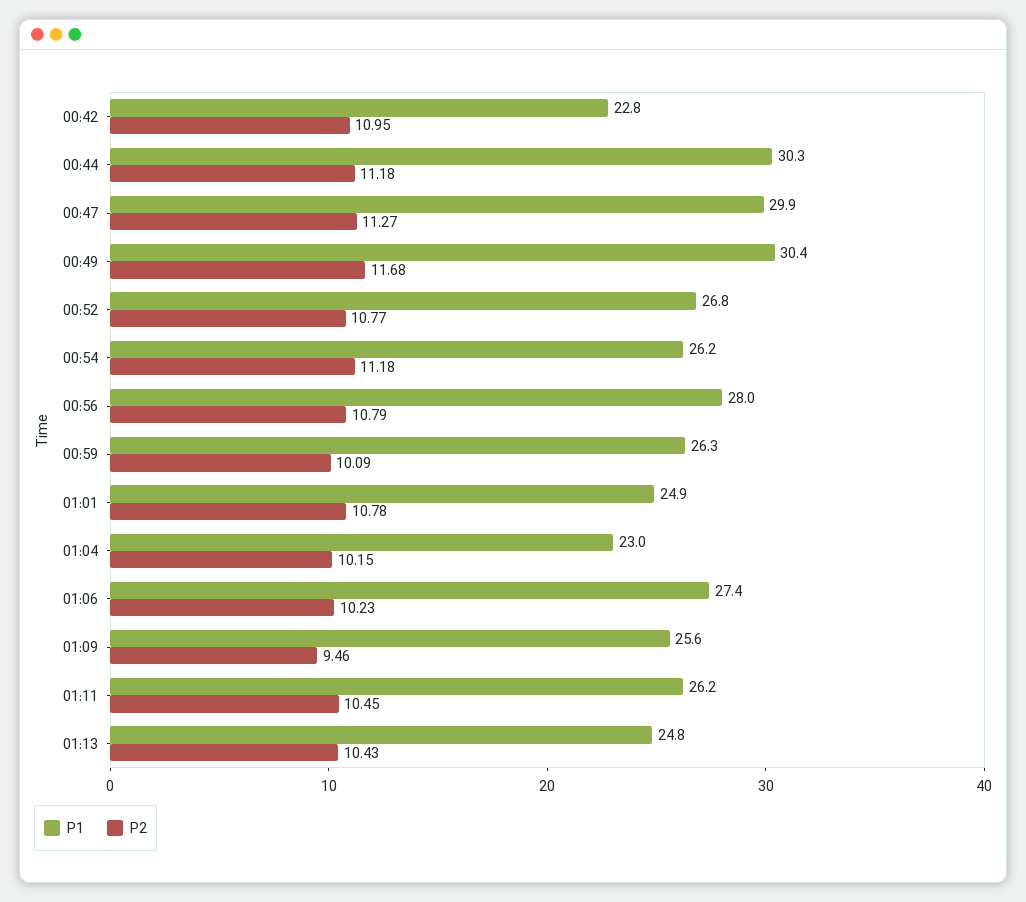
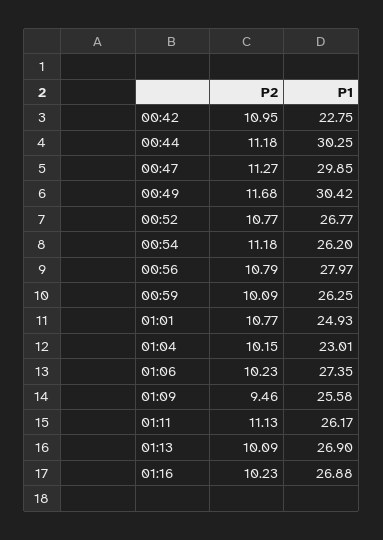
P2, 01:01: 10.78 -> 10.77
P2, 01:11: 10.45 -> 11.13
P1, 01:13: 24.8 -> 26.9
P2, 01:13: 10.43 -> 10.09
P2, 01:16: none -> 10.23
P1, 01:16: none -> 26.88

